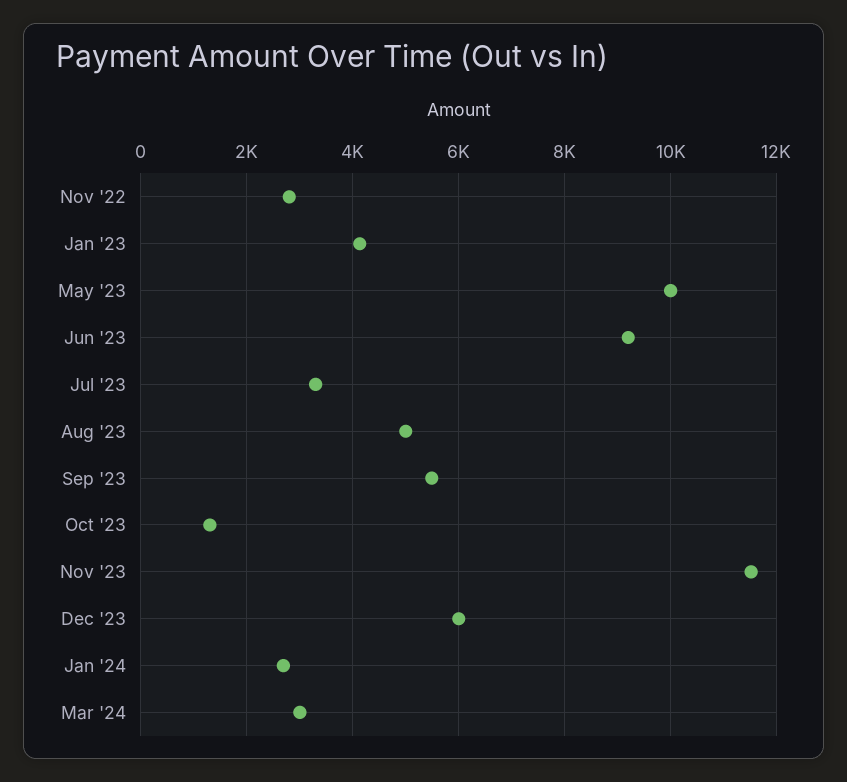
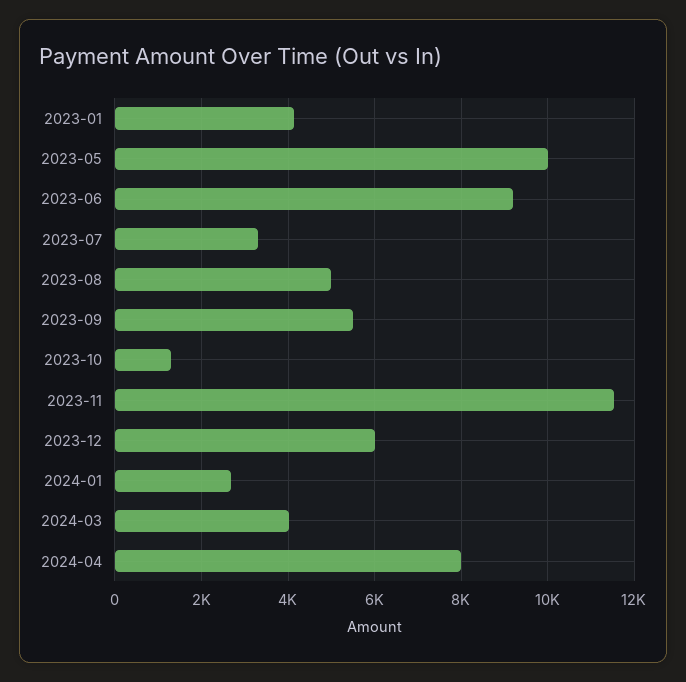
Nov '22: 2800 -> none
Mar '24: 3000 -> 4000
2024-04: none -> 8000

